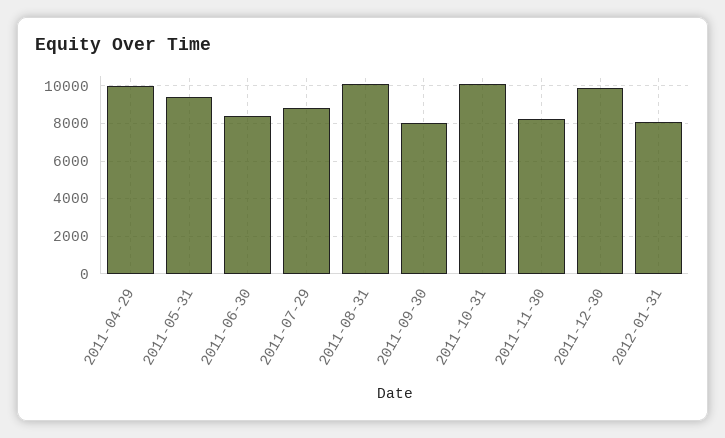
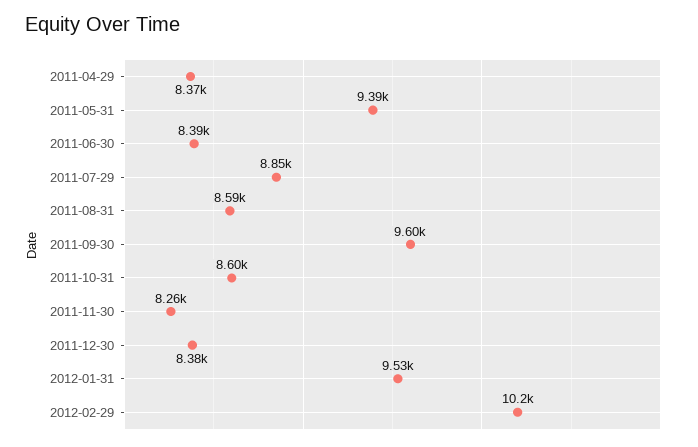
2011-04-29: 10000 -> 8370
2011-08-31: 10000 -> 8590
2011-09-30: 8000 -> 9600
2011-10-31: 10000 -> 8600
2011-12-30: 10000 -> 8380
2012-01-31: 8000 -> 9530
2012-02-29: none -> 10200

